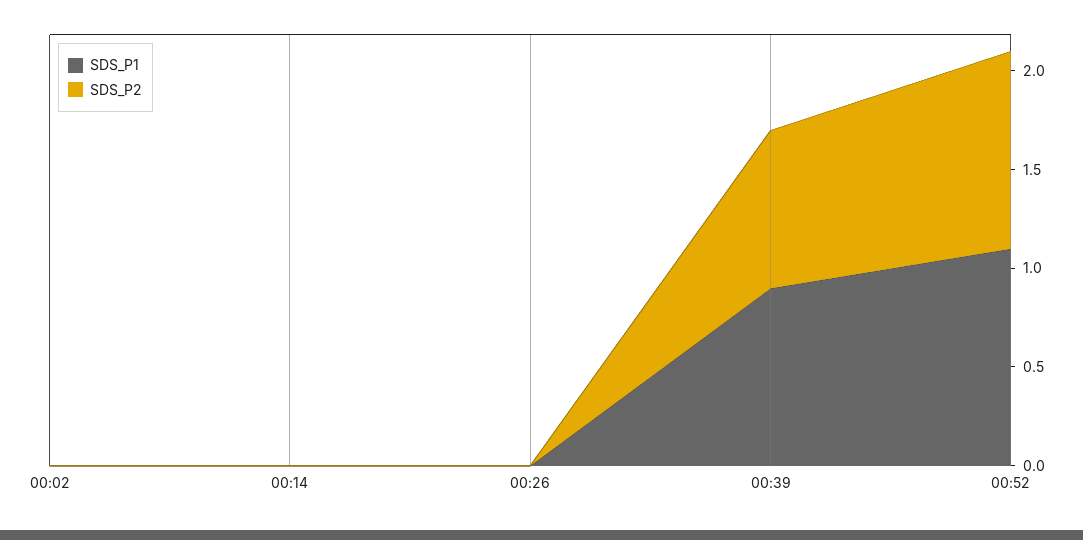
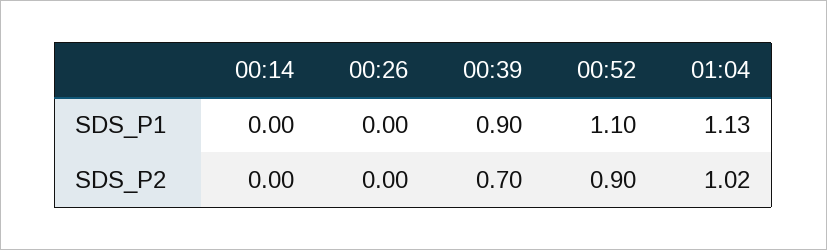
SDS_P1, 00:02: 0 -> none
SDS_P2, 00:02: 0 -> none
SDS_P2, 00:39: 0.8 -> 0.7
SDS_P2, 00:52: 1 -> 0.9
SDS_P1, 01:04: none -> 1.13
SDS_P2, 01:04: none -> 1.02

